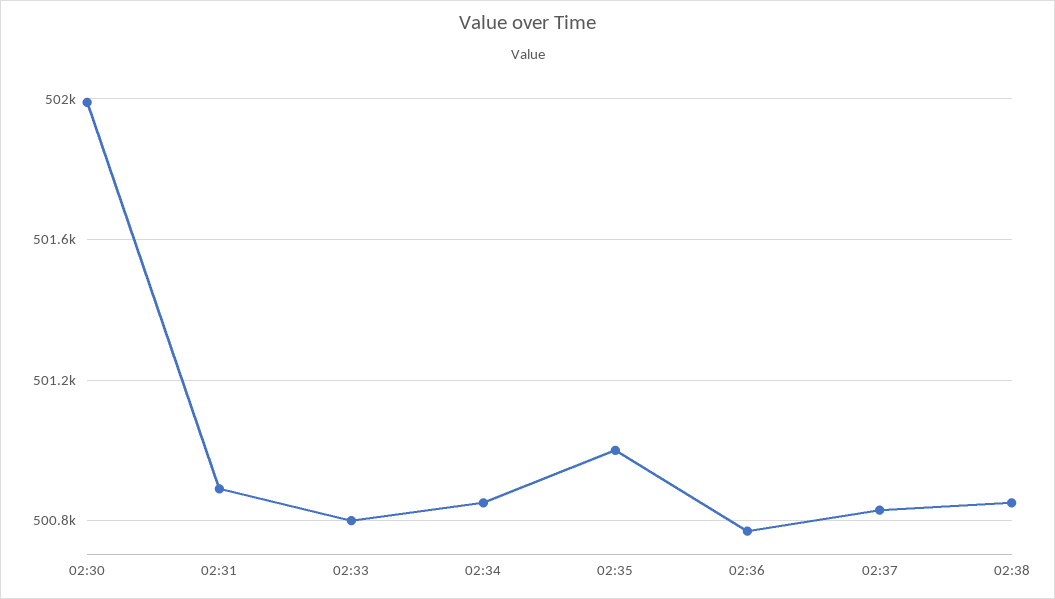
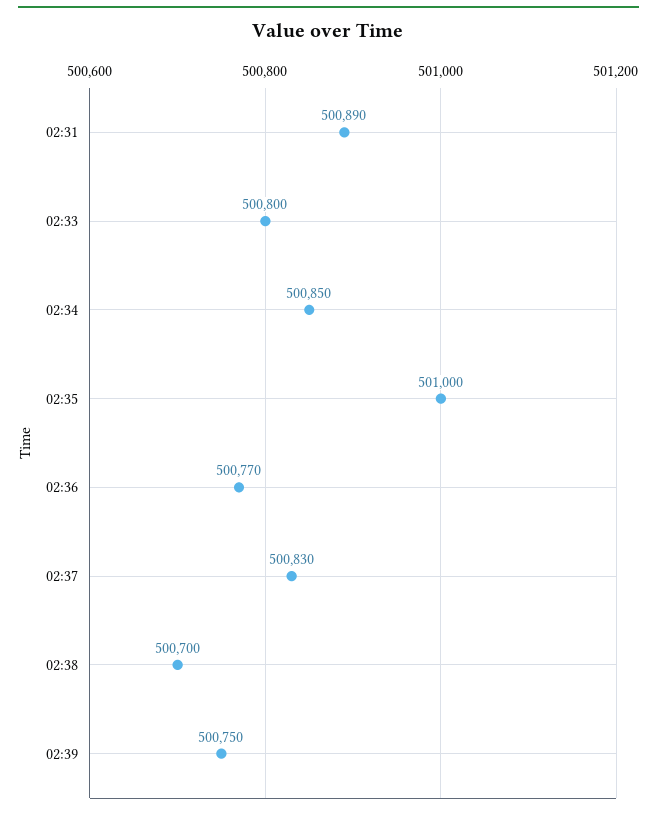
02:30: 502000 -> none
02:38: 500850 -> 500700
02:39: none -> 500750

